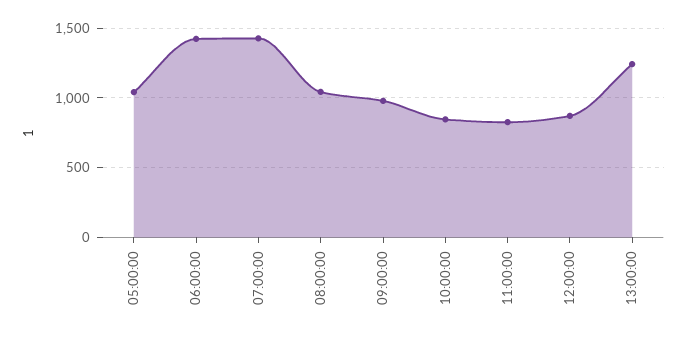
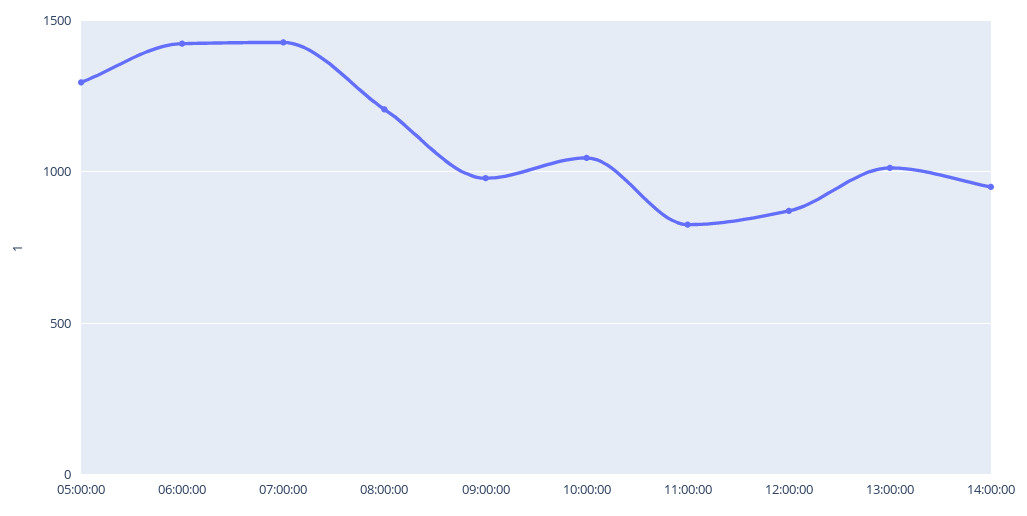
05:00:00: 1050 -> 1300
08:00:00: 1050 -> 1200
10:00:00: 850 -> 1050
13:00:00: 1250 -> 1000
14:00:00: none -> 950

